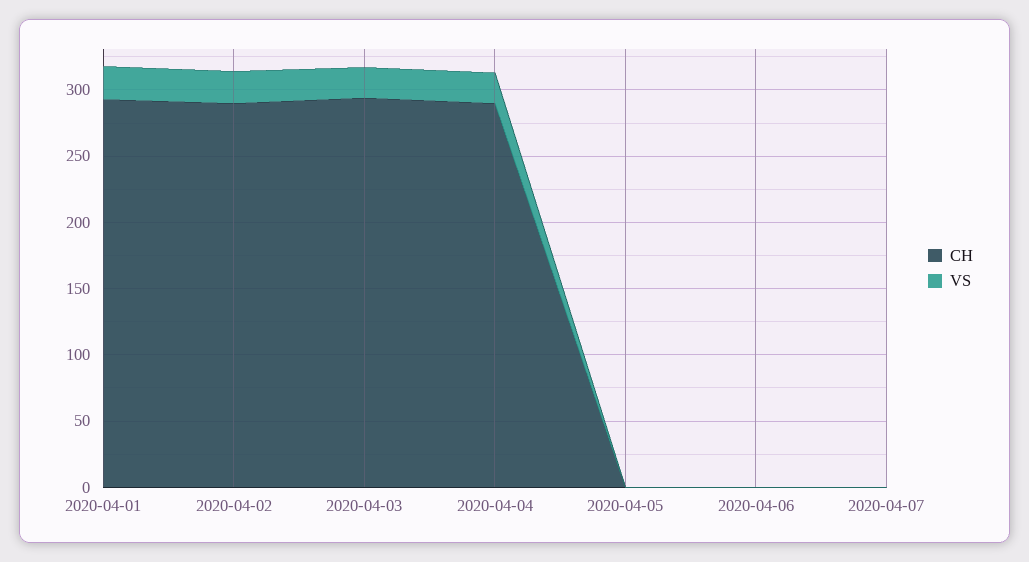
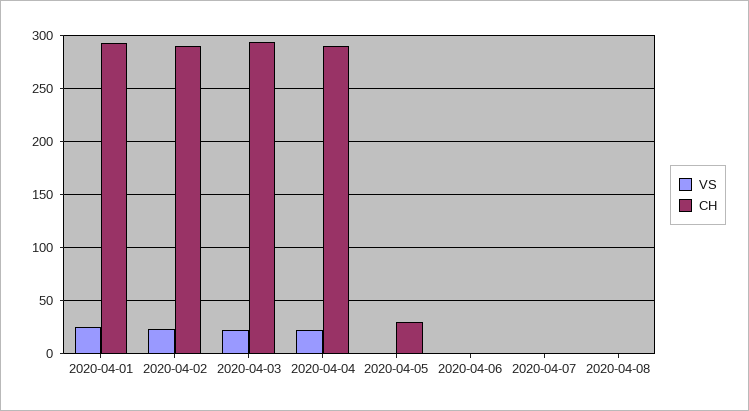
CH, 2020-04-05: 0 -> 30
VS, 2020-04-08: none -> 0
CH, 2020-04-08: none -> 0

